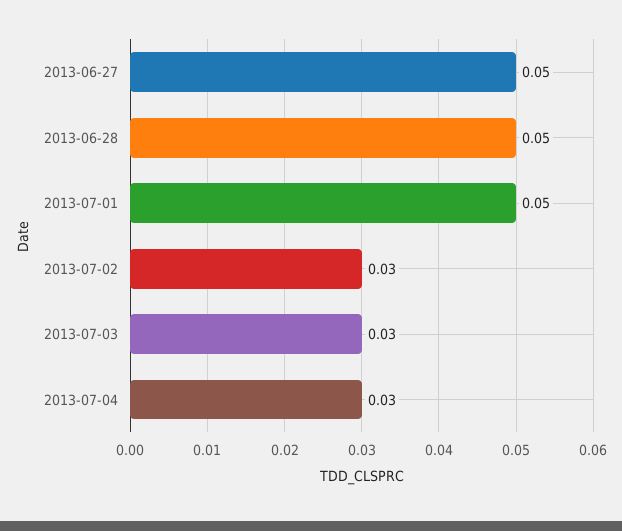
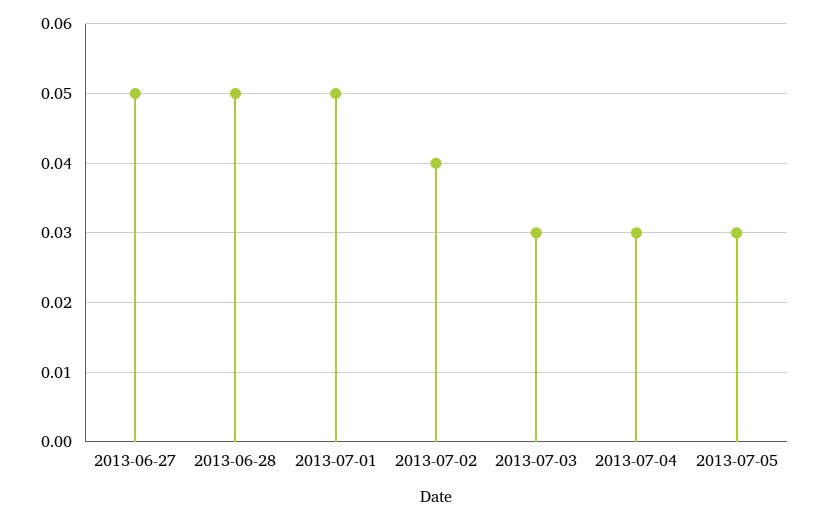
2013-07-02: 0.03 -> 0.04
2013-07-05: none -> 0.03

